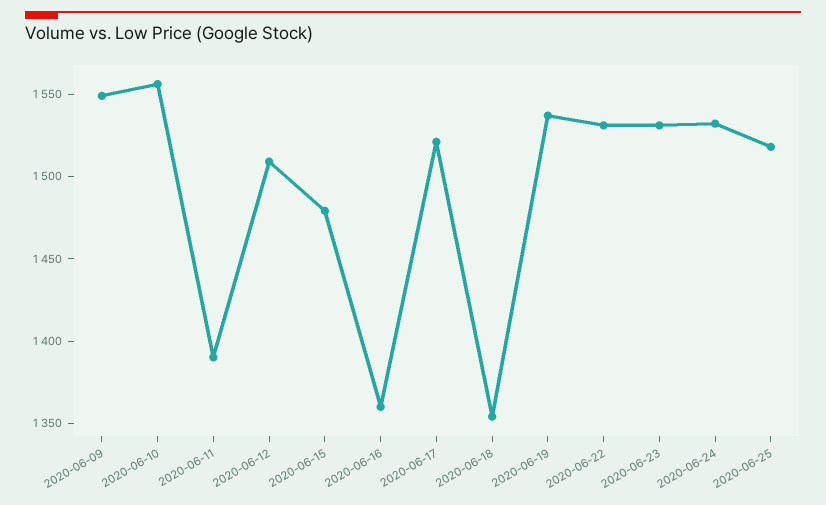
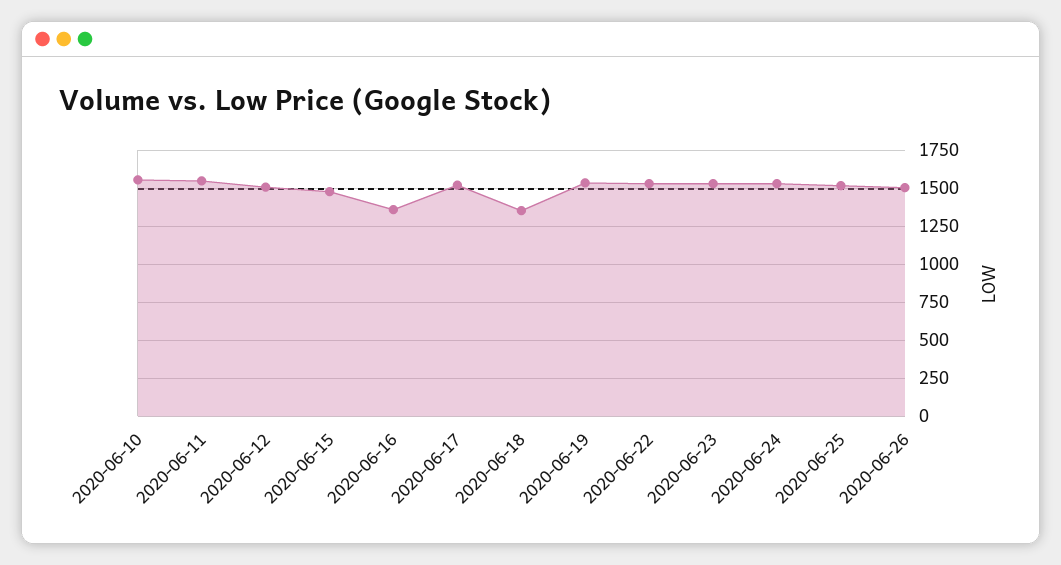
2020-06-09: 1550 -> none
2020-06-11: 1390 -> 1550
2020-06-26: none -> 1500

